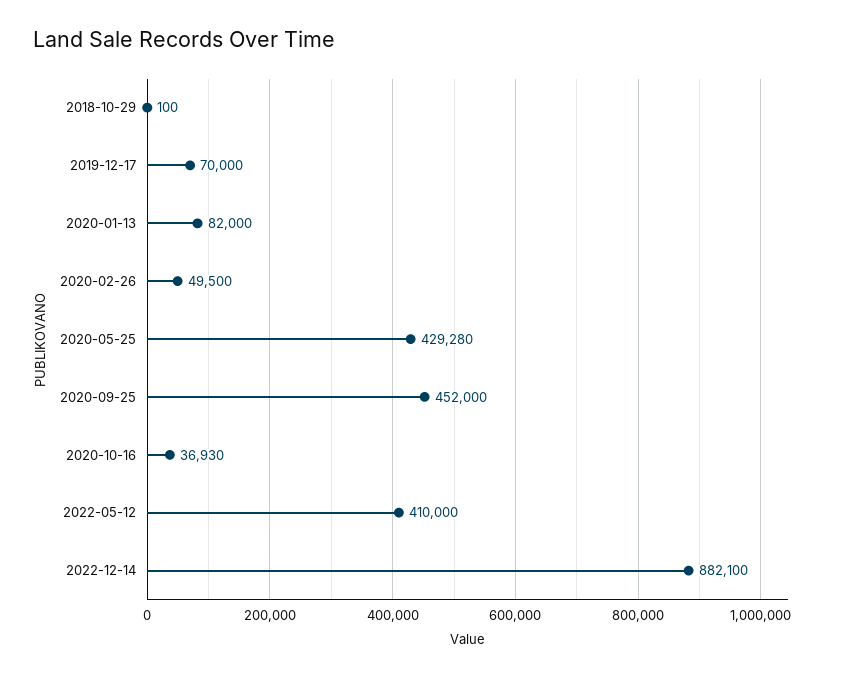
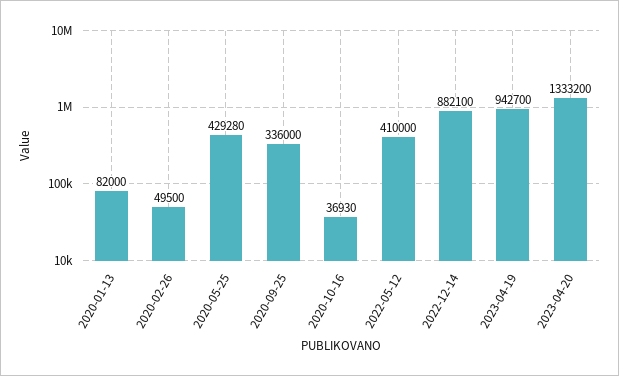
2018-10-29: 100 -> none
2019-12-17: 70000 -> none
2020-09-25: 452000 -> 336000
2023-04-19: none -> 942700
2023-04-20: none -> 1333200

